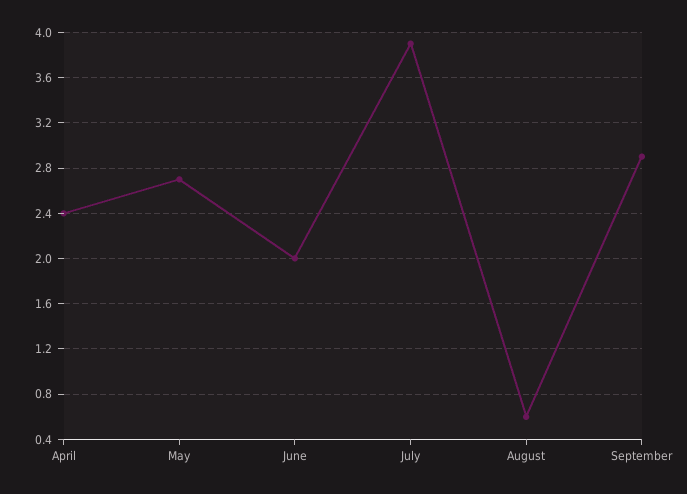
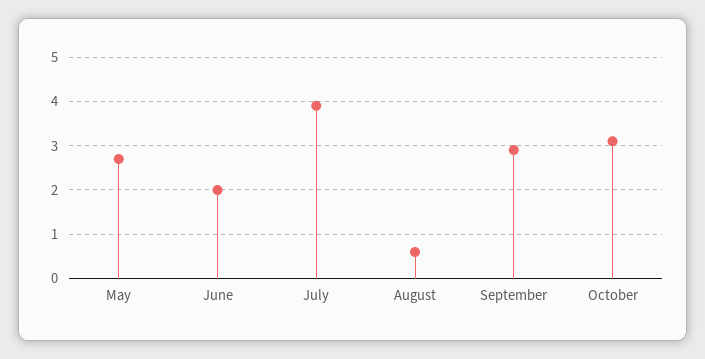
April: 2.4 -> none
October: none -> 3

